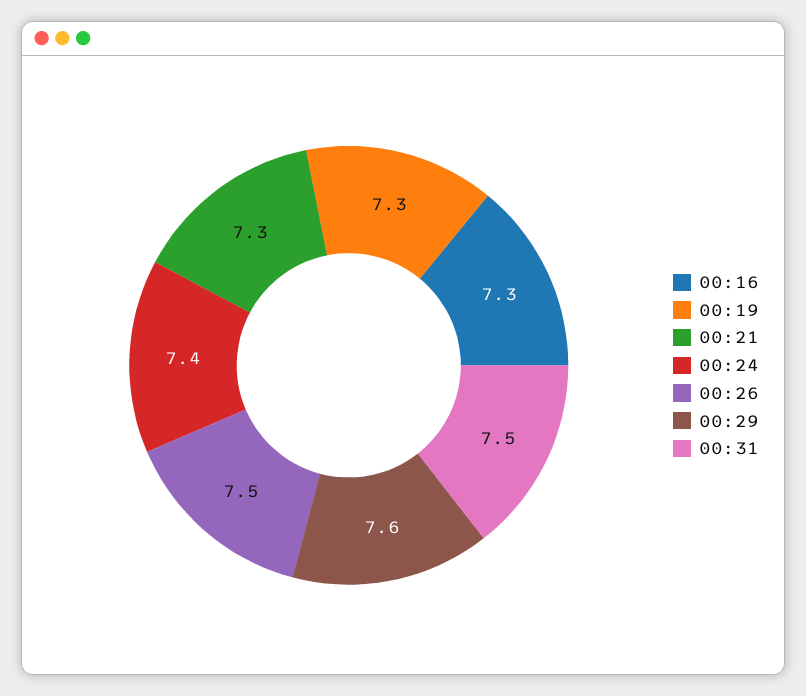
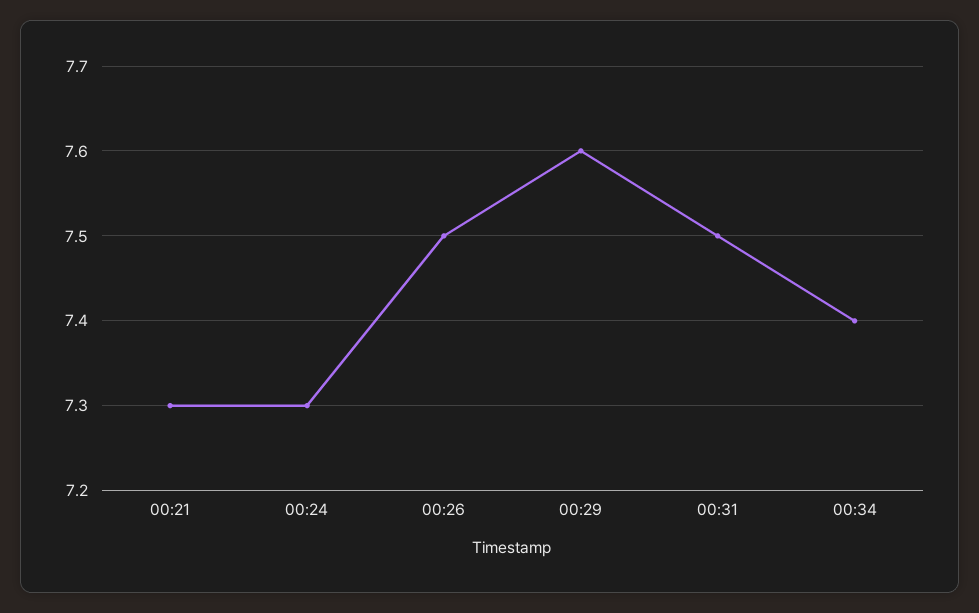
00:16: 7.3 -> none
00:19: 7.3 -> none
00:24: 7.4 -> 7.3
00:34: none -> 7.4

